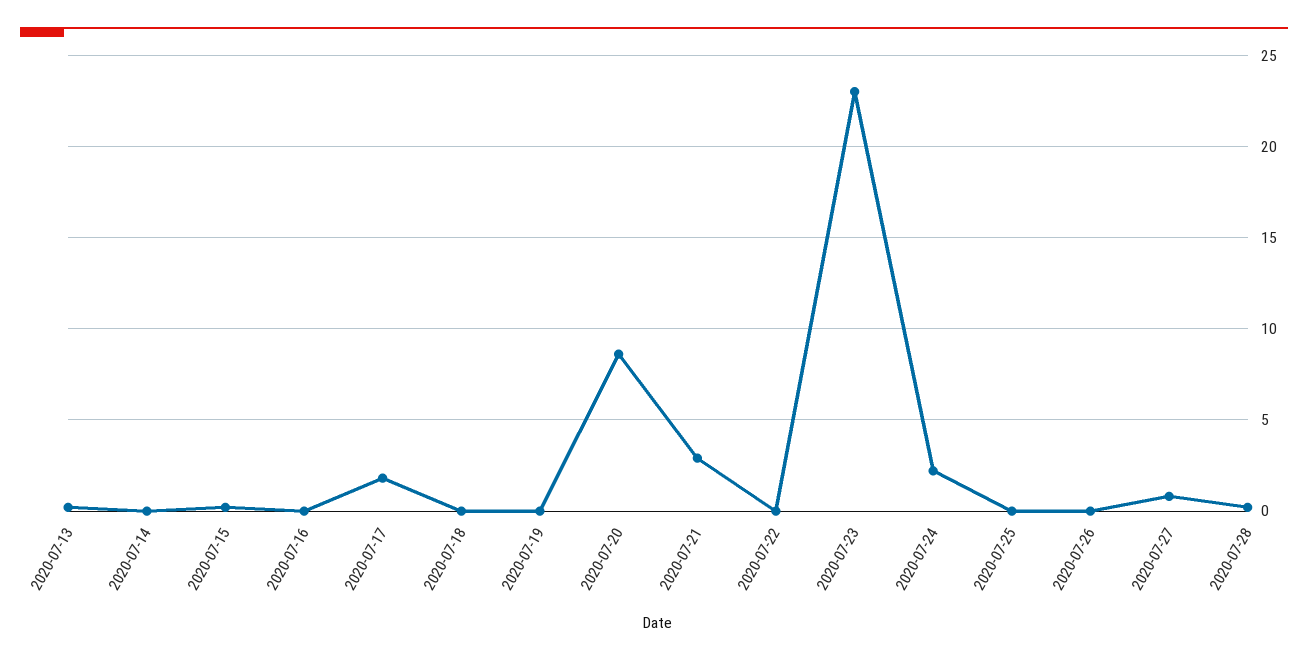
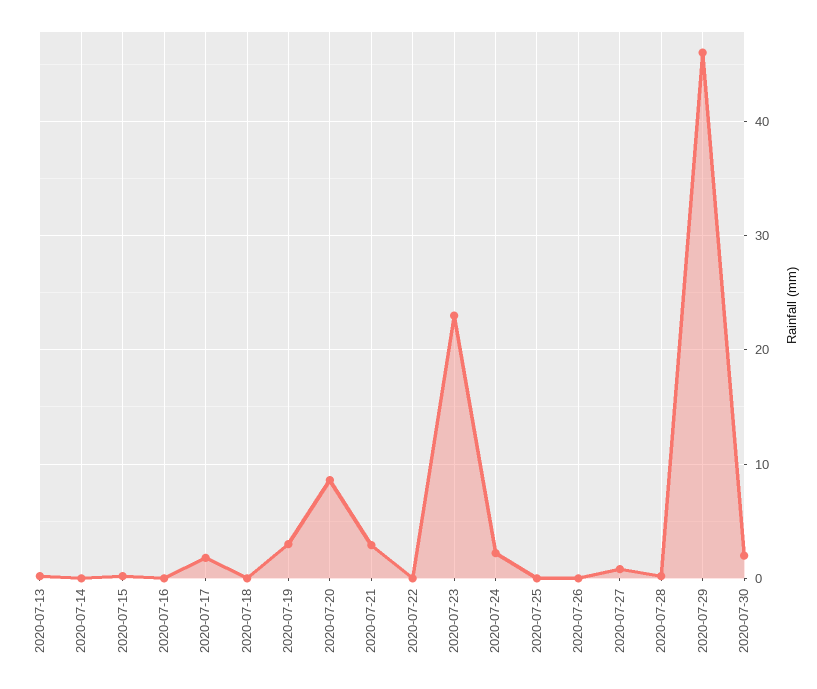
2020-07-19: 0 -> 3
2020-07-29: none -> 46
2020-07-30: none -> 2

